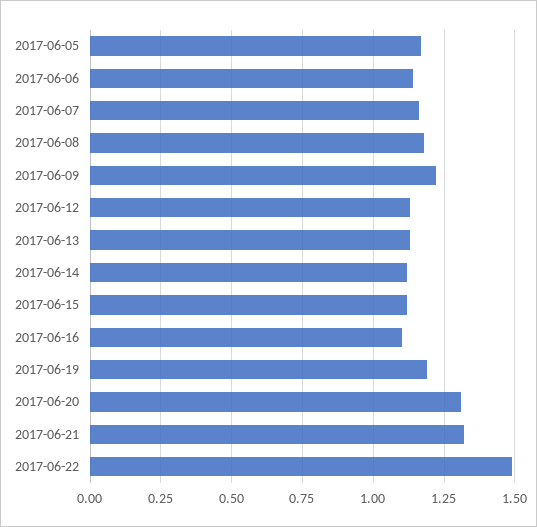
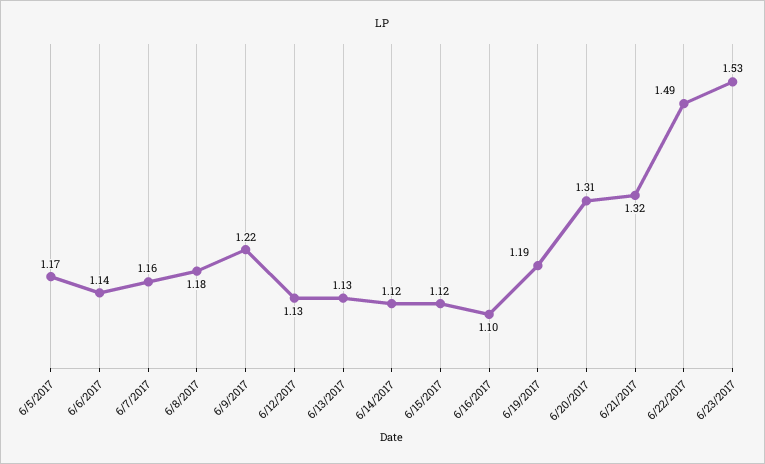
6/23/2017: none -> 1.53

